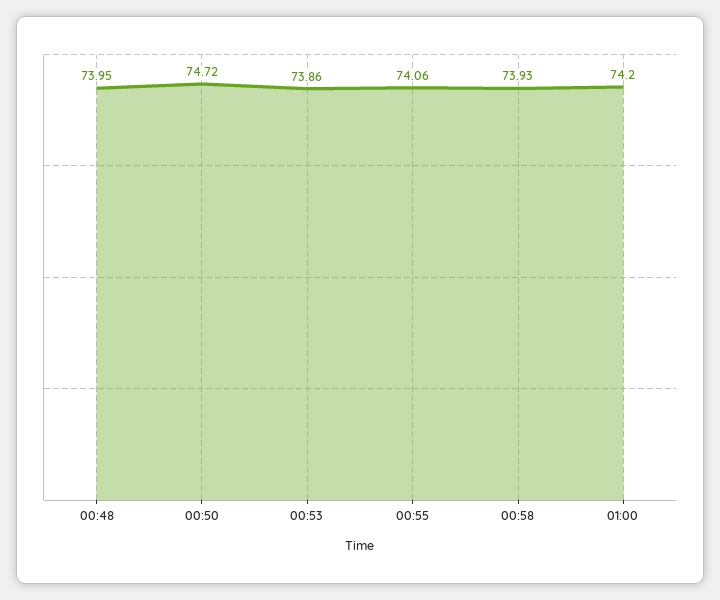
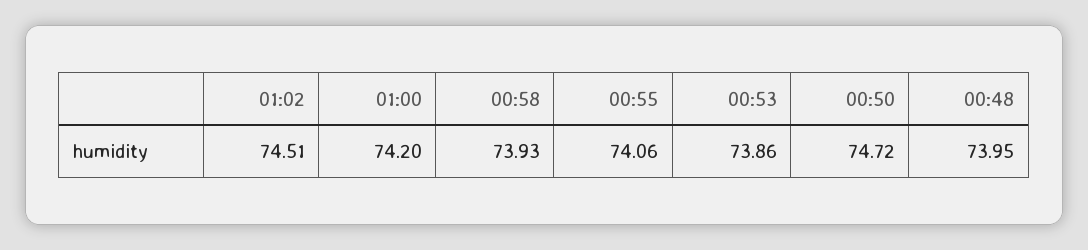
01:02: none -> 74.51

